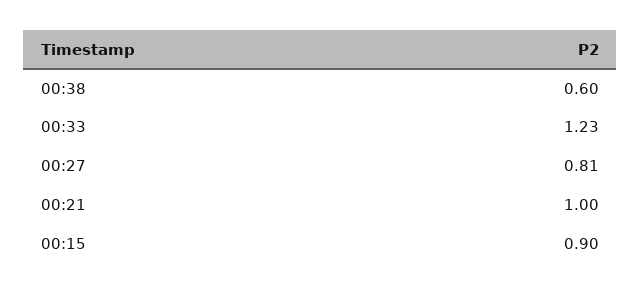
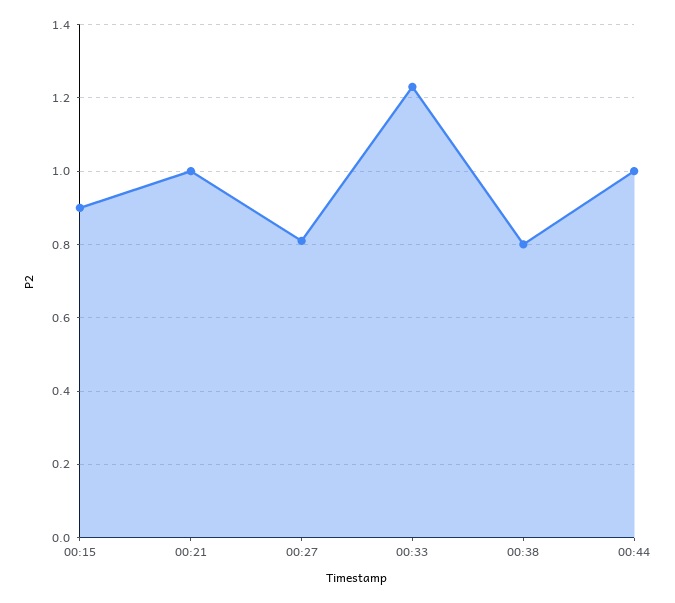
00:38: 0.6 -> 0.8
00:44: none -> 1

